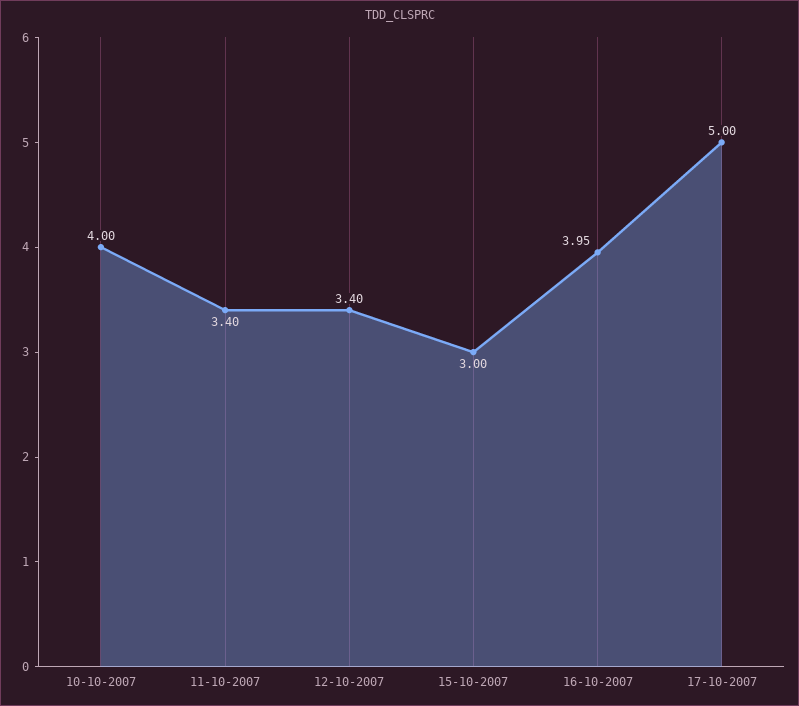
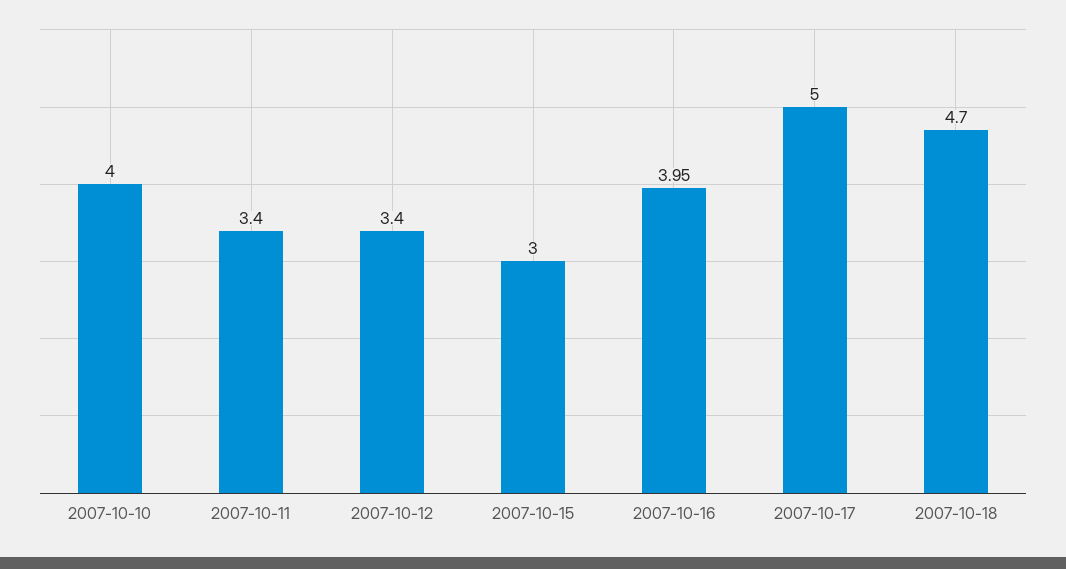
2007-10-18: none -> 4.7

